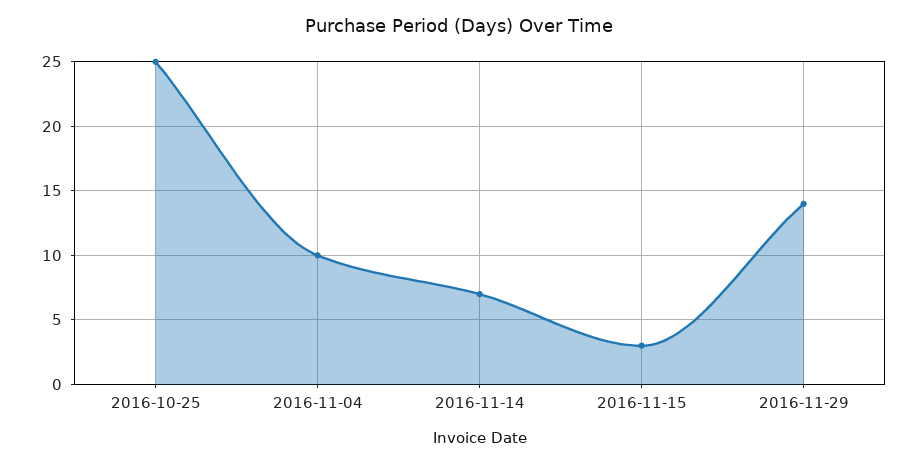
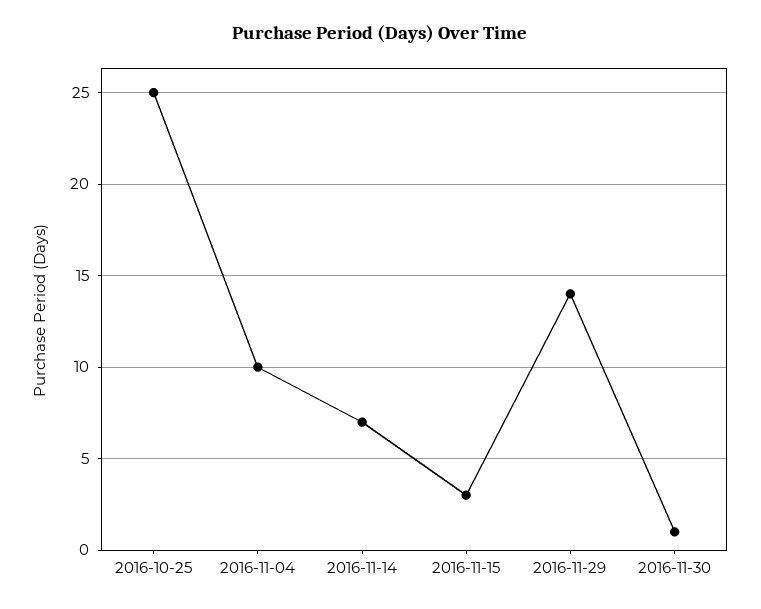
2016-11-30: none -> 1

